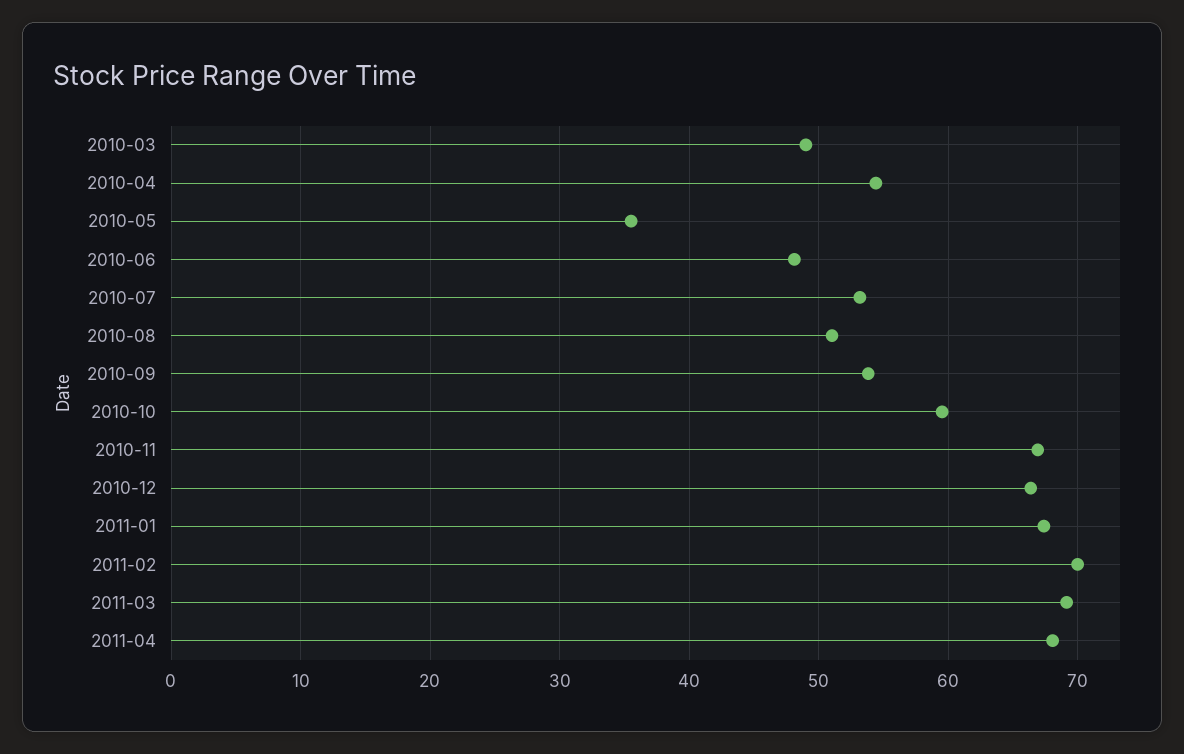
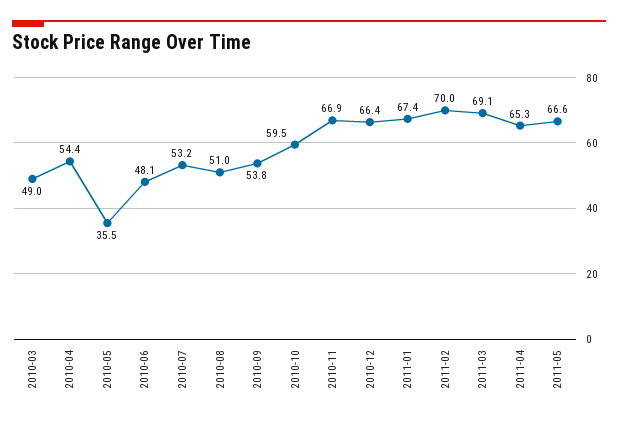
2011-04: 68 -> 65.3
2011-05: none -> 66.6

